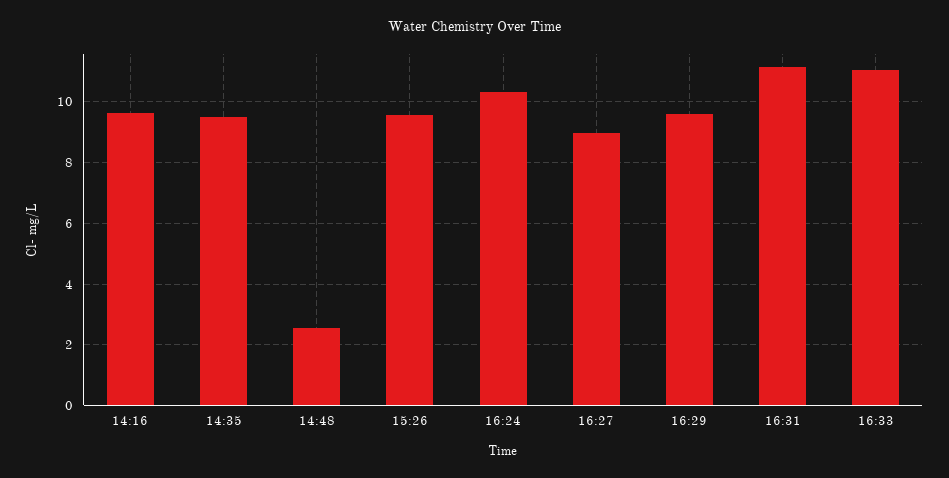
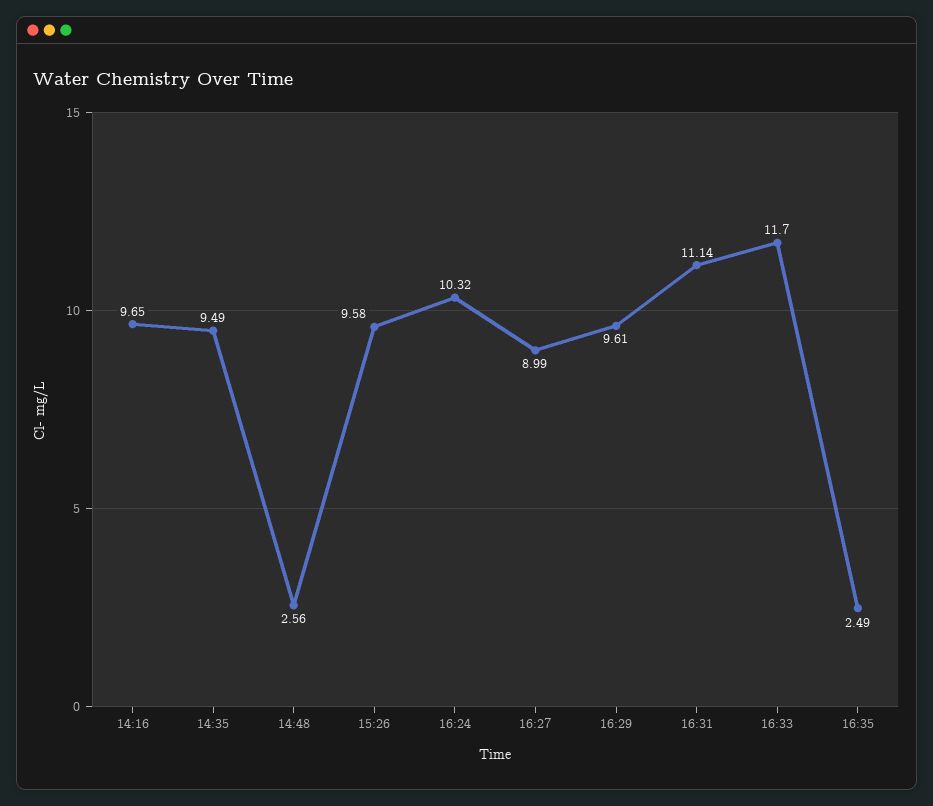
16:33: 11 -> 11.7
16:35: none -> 2.49

